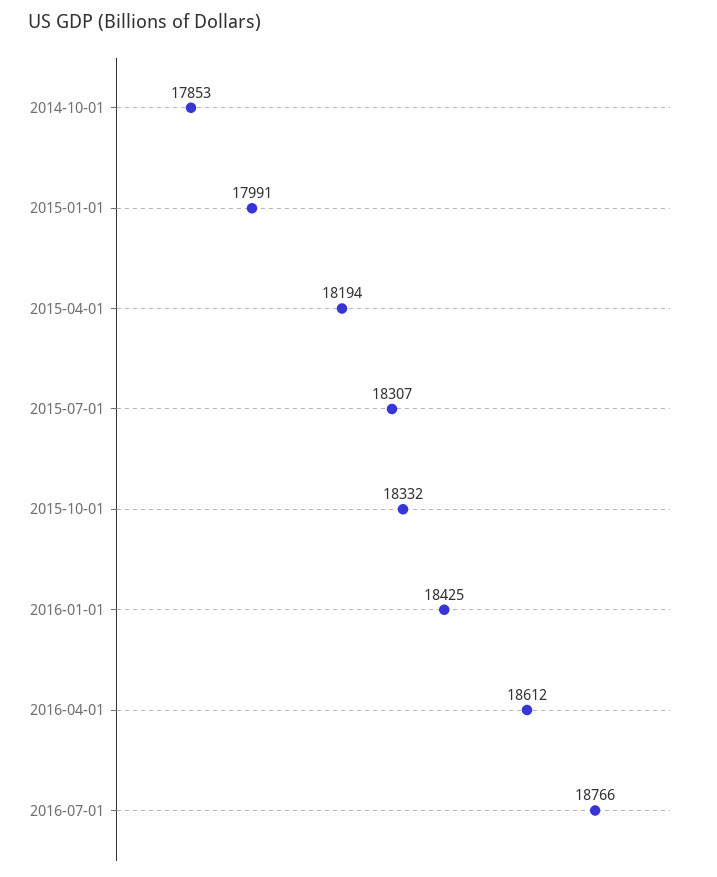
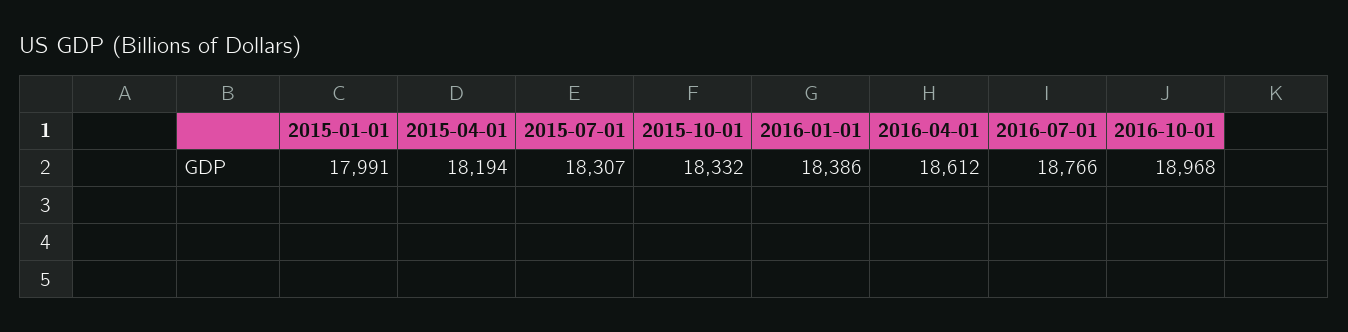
2014-10-01: 17853 -> none
2016-01-01: 18425 -> 18386
2016-10-01: none -> 18968

